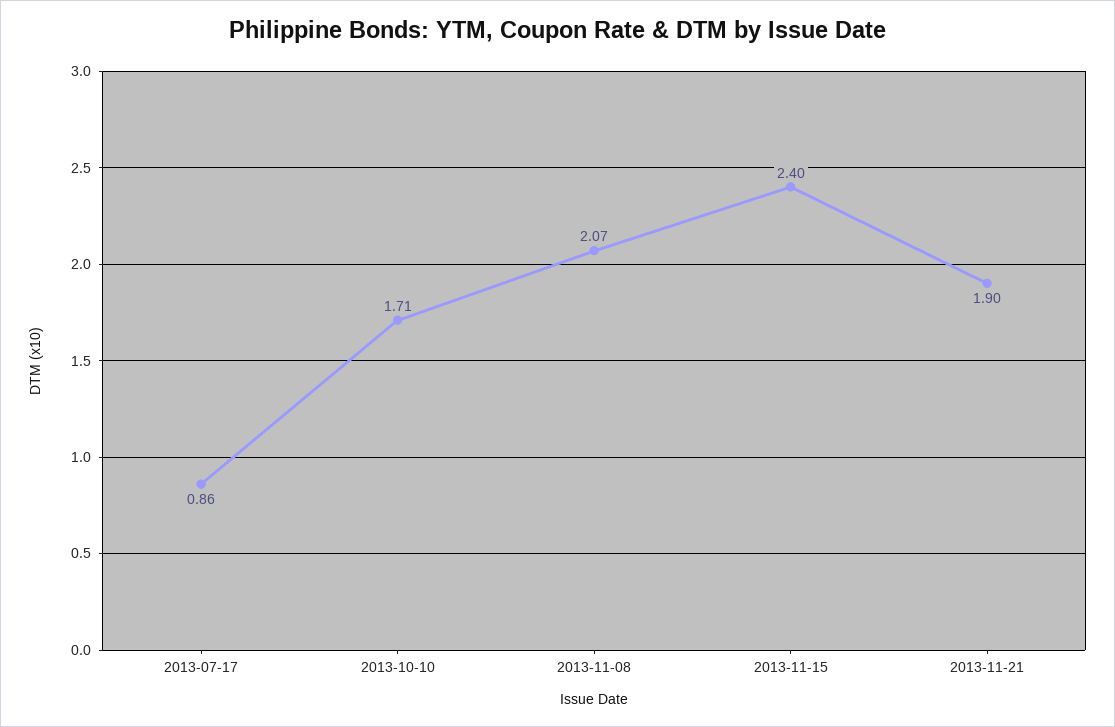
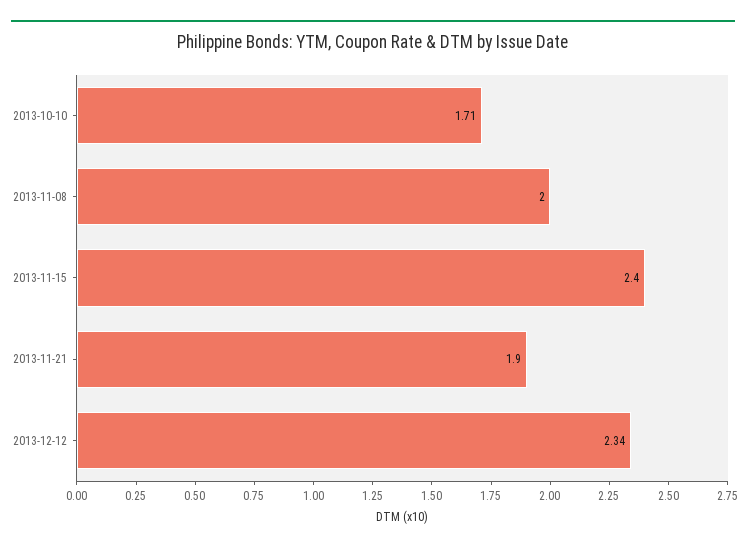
2013-07-17: 0.86 -> none
2013-11-08: 2.07 -> 2
2013-12-12: none -> 2.34

